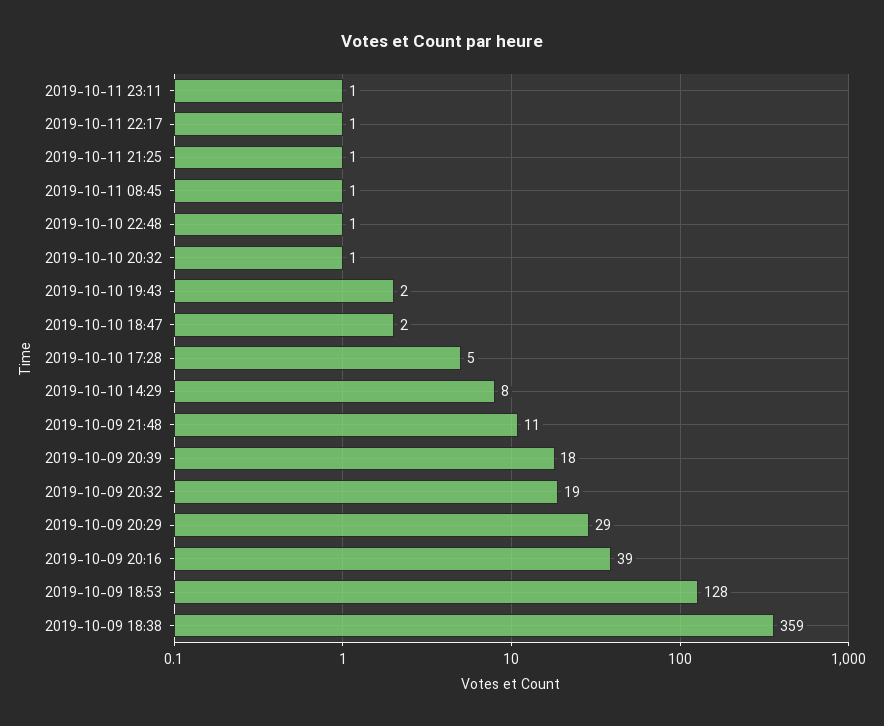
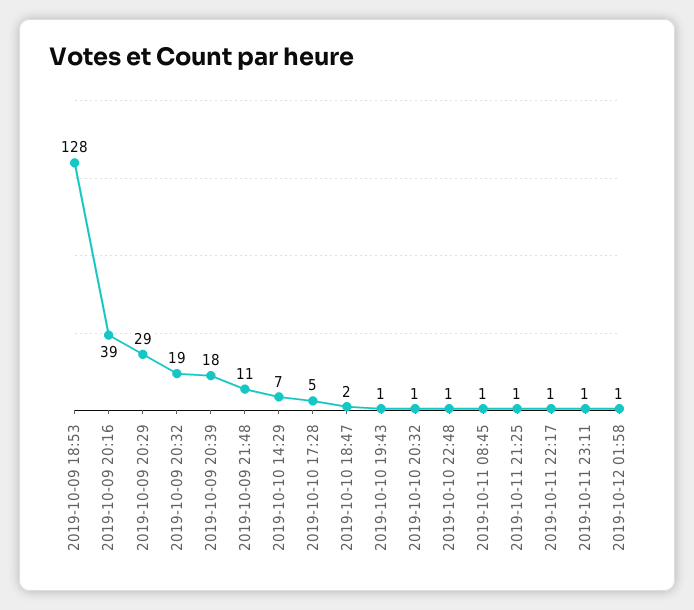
2019-10-10 19:43: 2 -> 1
2019-10-10 14:29: 8 -> 7
2019-10-09 18:38: 359 -> none
2019-10-12 01:58: none -> 1

